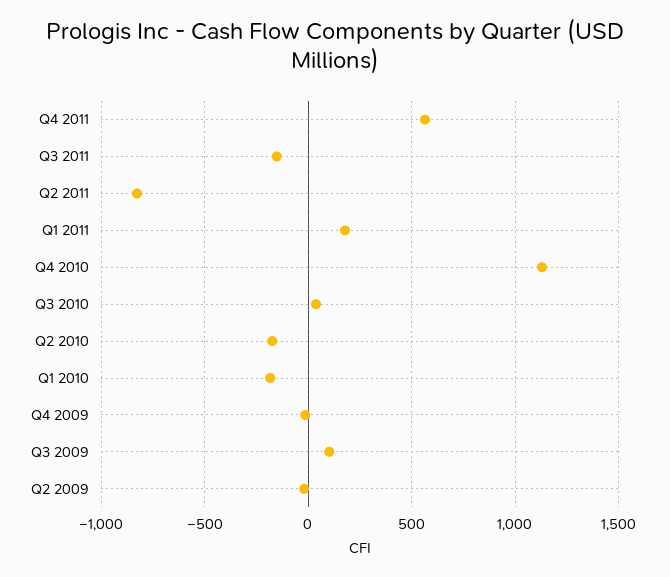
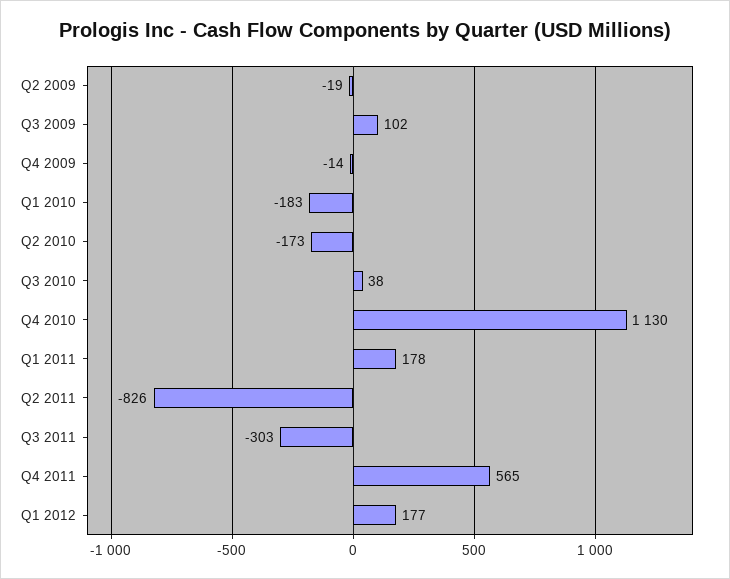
Q3 2011: -150 -> -303
Q1 2012: none -> 177

